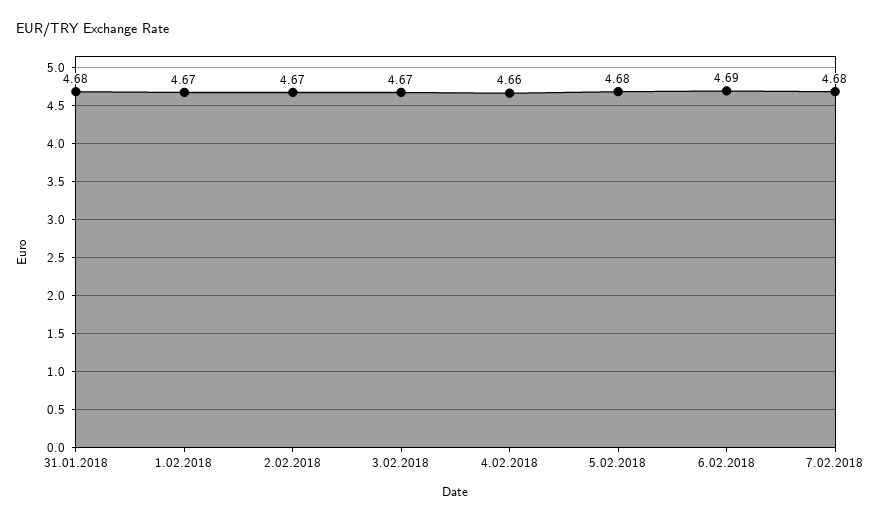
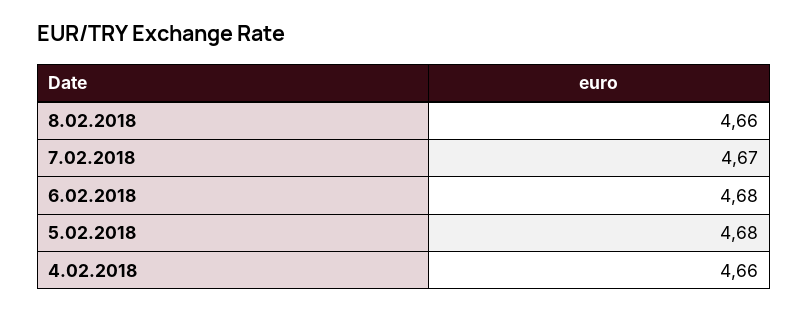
31.01.2018: 4.68 -> none
1.02.2018: 4.67 -> none
2.02.2018: 4.67 -> none
3.02.2018: 4.67 -> none
6.02.2018: 4.69 -> 4.68
7.02.2018: 4.68 -> 4.67
8.02.2018: none -> 4.66

